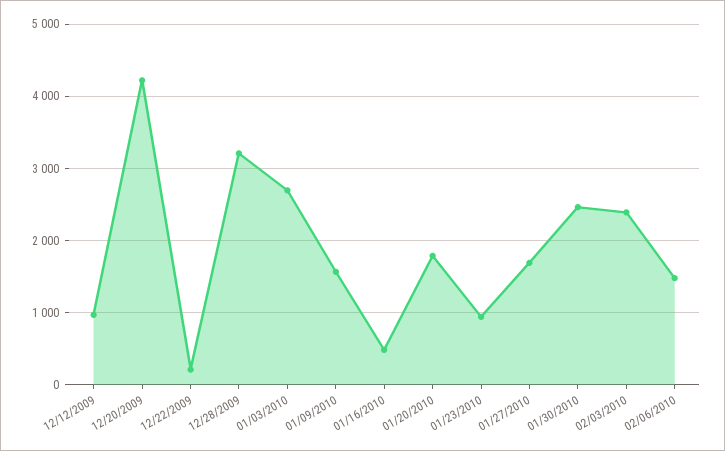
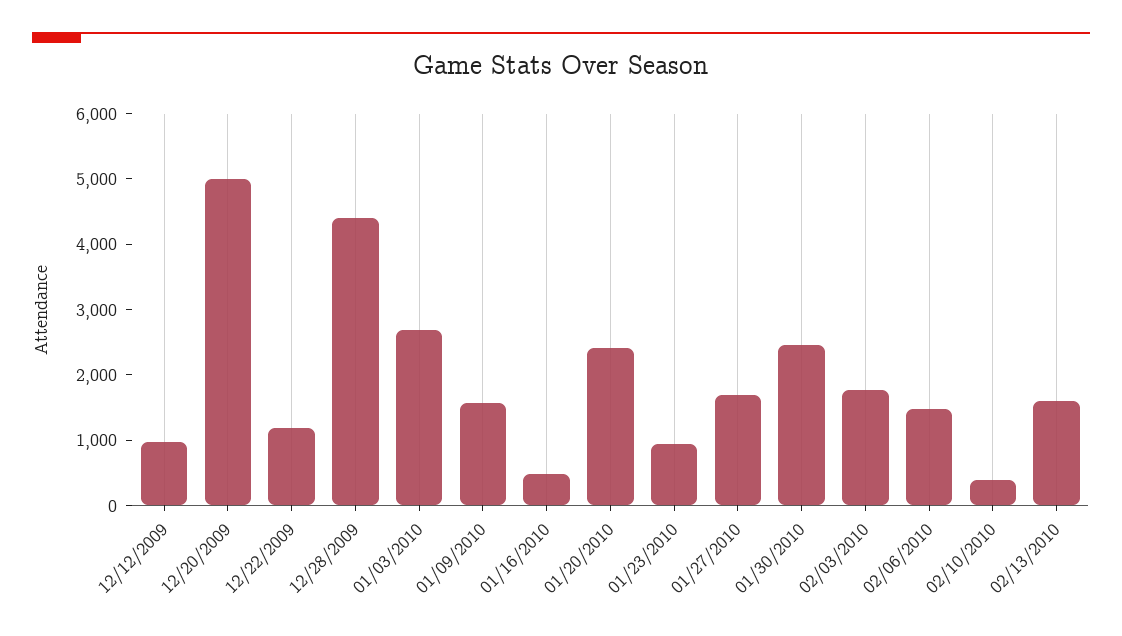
12/20/2009: 4200 -> 5000
12/22/2009: 200 -> 1200
12/28/2009: 3200 -> 4400
01/20/2010: 1800 -> 2400
02/03/2010: 2400 -> 1800
02/10/2010: none -> 400
02/13/2010: none -> 1600

